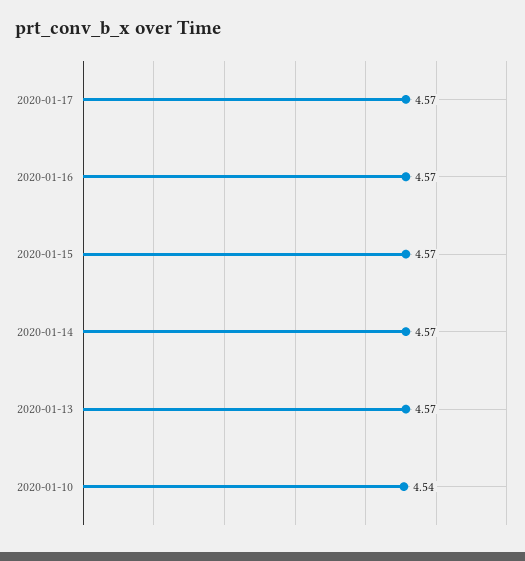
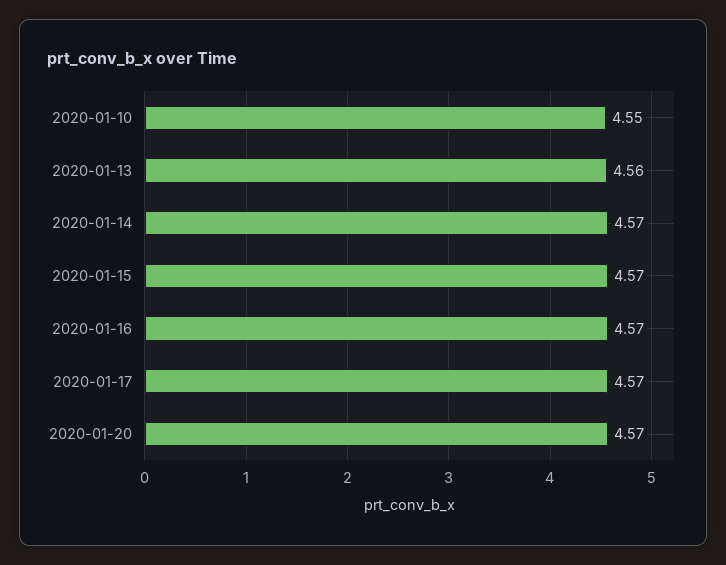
2020-01-13: 4.57 -> 4.56
2020-01-10: 4.54 -> 4.55
2020-01-20: none -> 4.57

